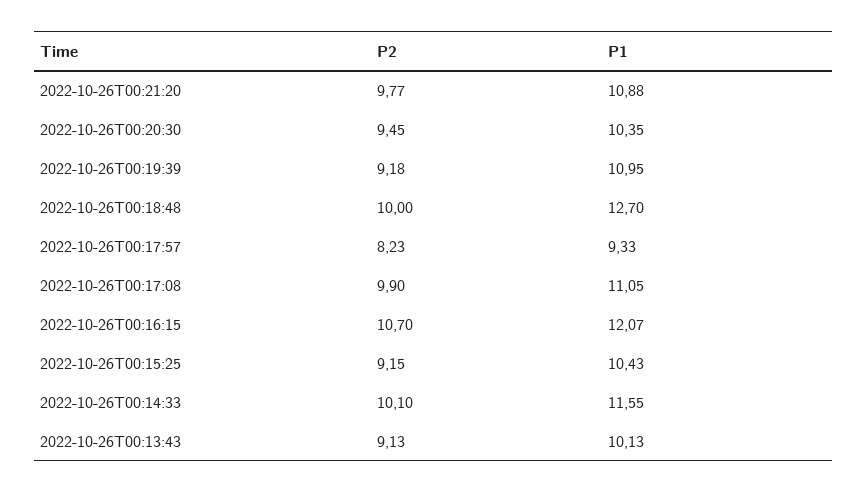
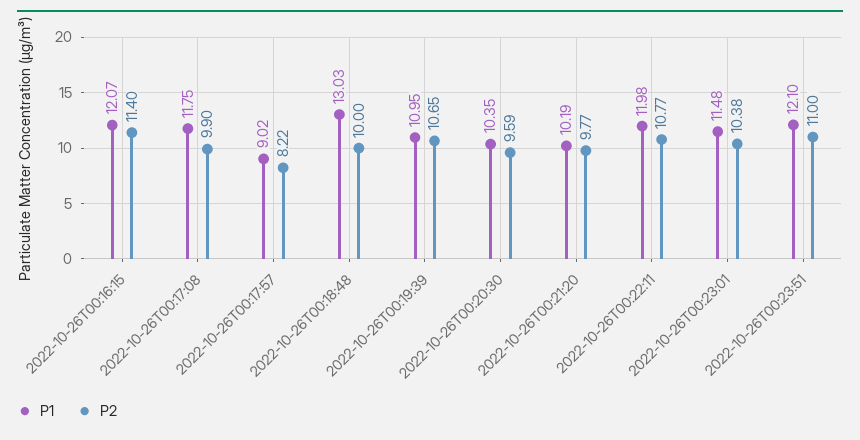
P1, 2022-10-26T00:21:20: 10.88 -> 10.19
P2, 2022-10-26T00:20:30: 9.45 -> 9.59
P2, 2022-10-26T00:19:39: 9.18 -> 10.65
P1, 2022-10-26T00:18:48: 12.7 -> 13.03
P2, 2022-10-26T00:17:57: 8.23 -> 8.22
P1, 2022-10-26T00:17:57: 9.33 -> 9.02
P1, 2022-10-26T00:17:08: 11.05 -> 11.75
P2, 2022-10-26T00:16:15: 10.7 -> 11.4
P2, 2022-10-26T00:15:25: 9.15 -> none
P1, 2022-10-26T00:15:25: 10.43 -> none
P2, 2022-10-26T00:14:33: 10.1 -> none
P1, 2022-10-26T00:14:33: 11.55 -> none
P2, 2022-10-26T00:13:43: 9.13 -> none
P1, 2022-10-26T00:13:43: 10.13 -> none
P1, 2022-10-26T00:22:11: none -> 11.98
P2, 2022-10-26T00:22:11: none -> 10.77
P1, 2022-10-26T00:23:01: none -> 11.48
P2, 2022-10-26T00:23:01: none -> 10.38
P1, 2022-10-26T00:23:51: none -> 12.1
P2, 2022-10-26T00:23:51: none -> 11

